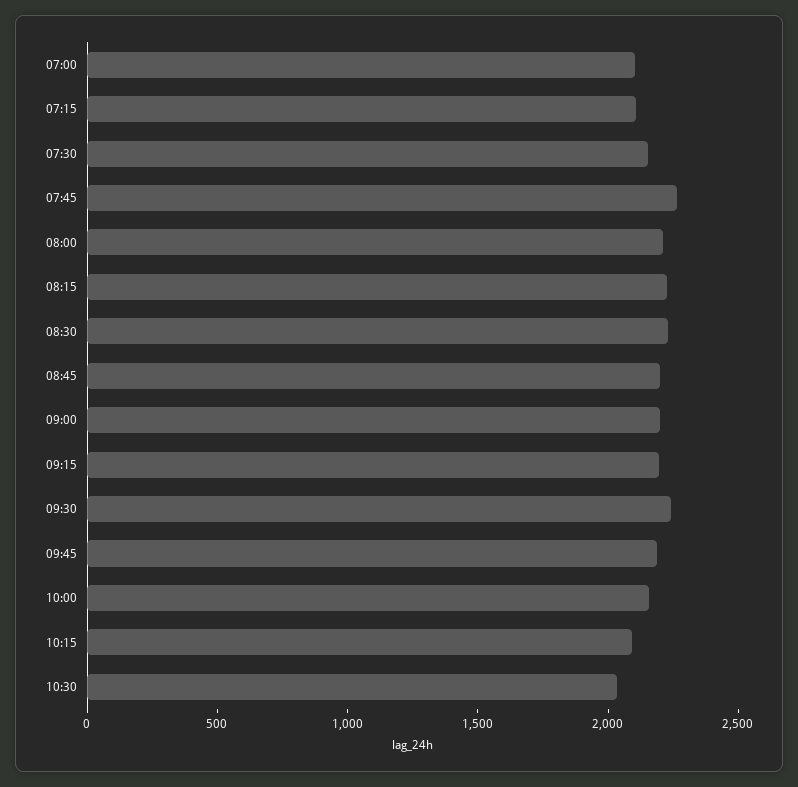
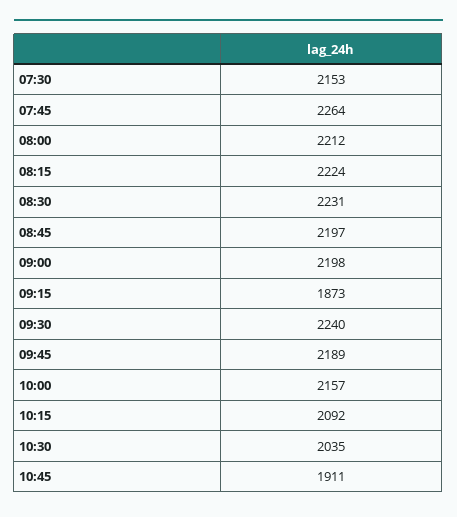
07:00: 2100 -> none
07:15: 2100 -> none
09:15: 2200 -> 1873
10:45: none -> 1911

